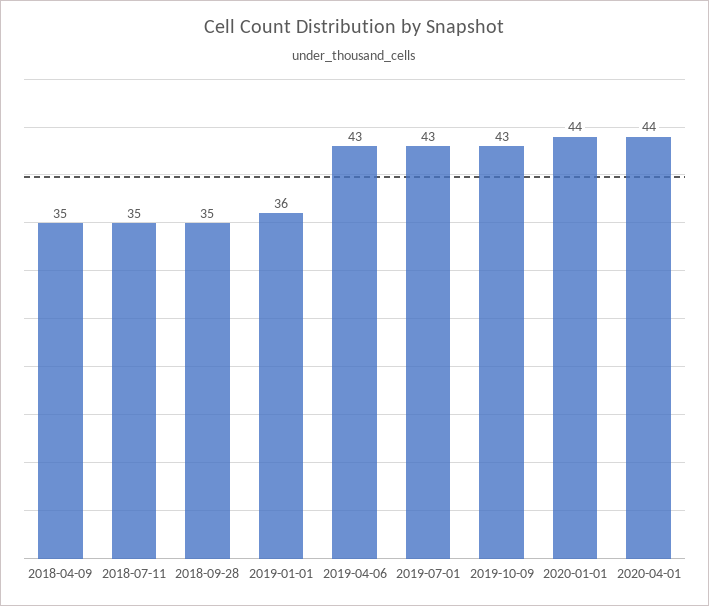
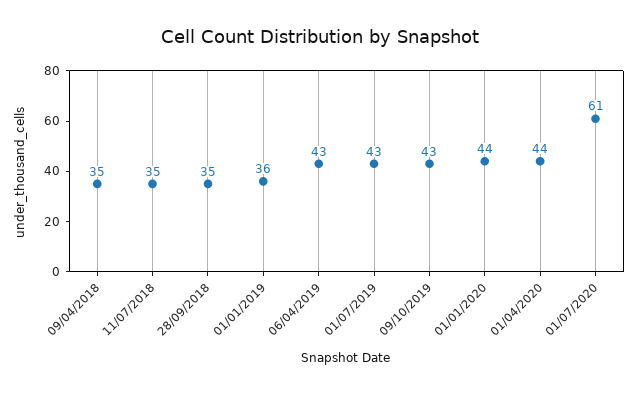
01/07/2020: none -> 61

